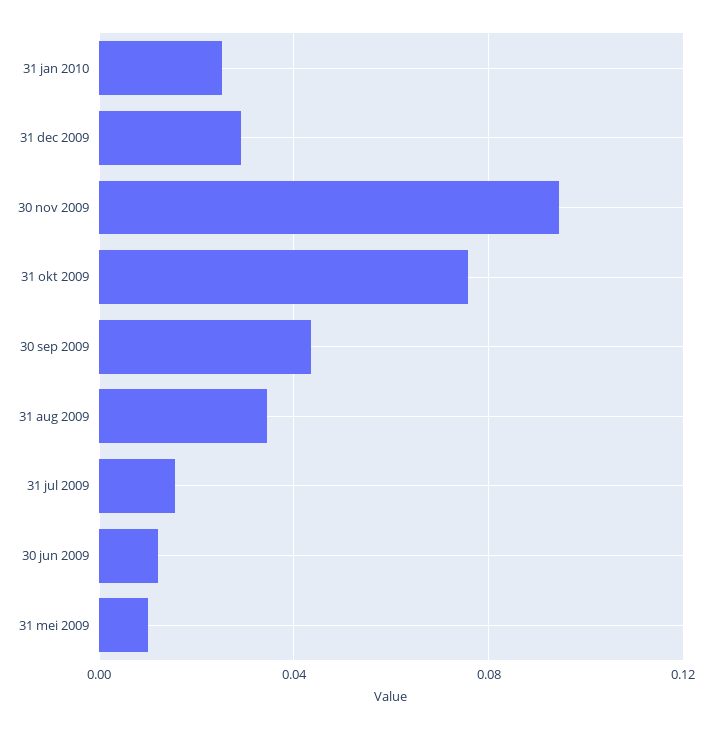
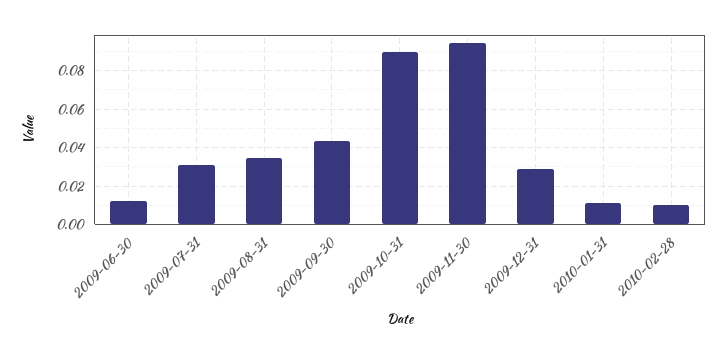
31 jan 2010: 0.025 -> 0.01
31 okt 2009: 0.075 -> 0.09
31 jul 2009: 0.015 -> 0.03
31 mei 2009: 0.01 -> none
2010-02-28: none -> 0.01

